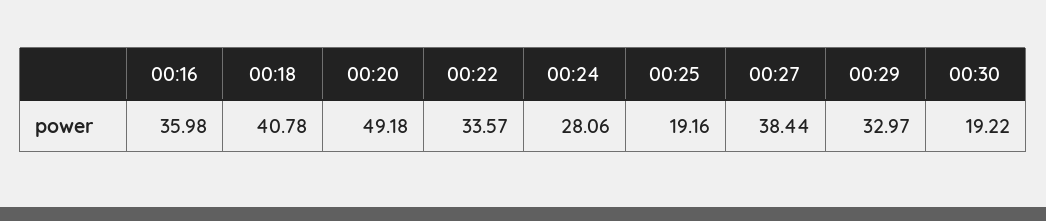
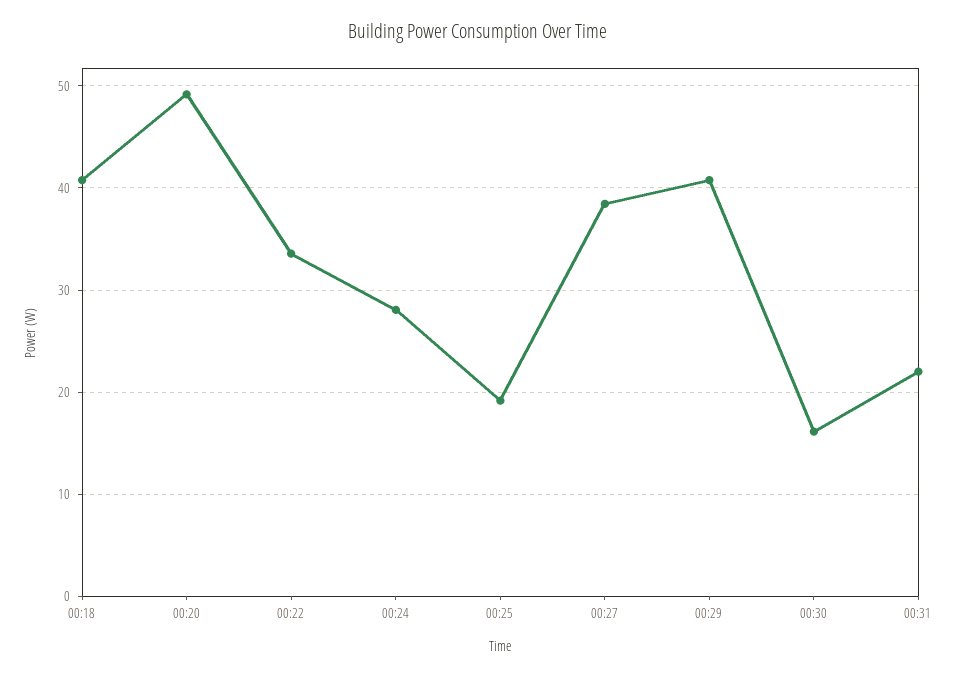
00:16: 35.98 -> none
00:29: 32.97 -> 41
00:30: 19.22 -> 16
00:31: none -> 22

